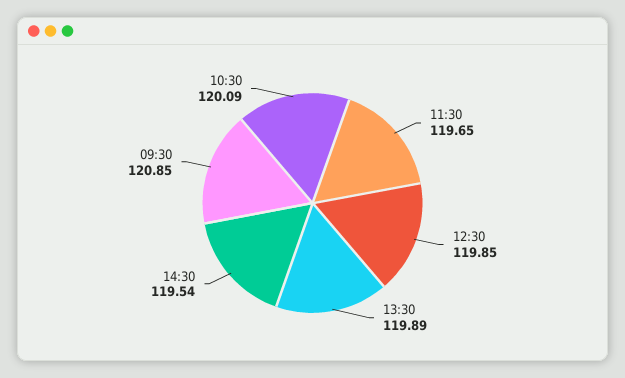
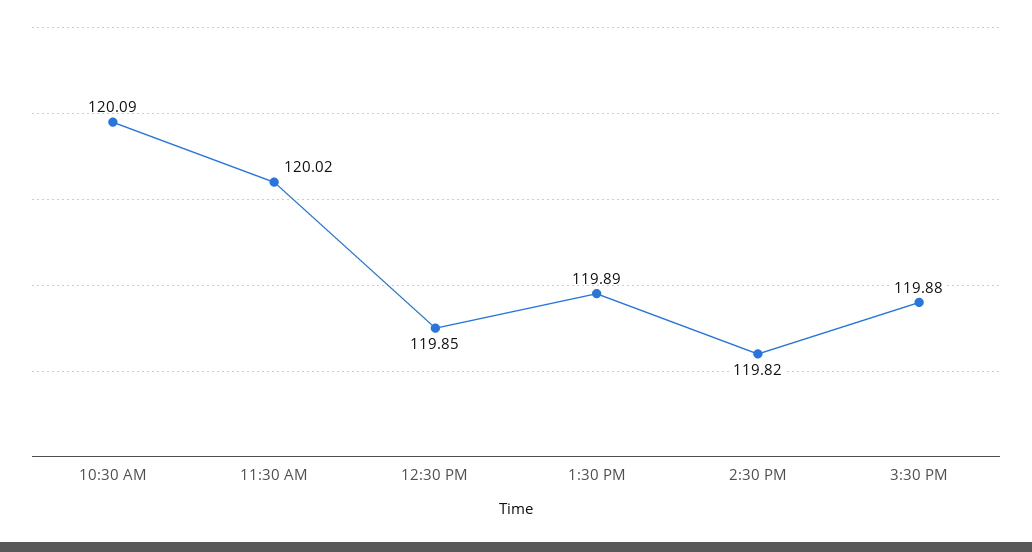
11:30: 119.65 -> 120.02
14:30: 119.54 -> 119.82
09:30: 120.85 -> none
3:30 PM: none -> 119.88

